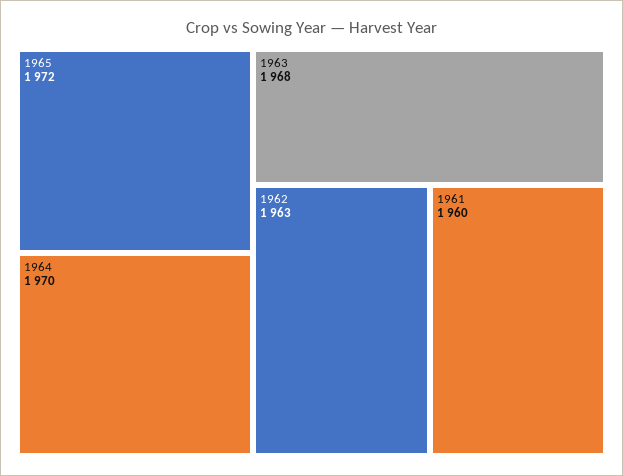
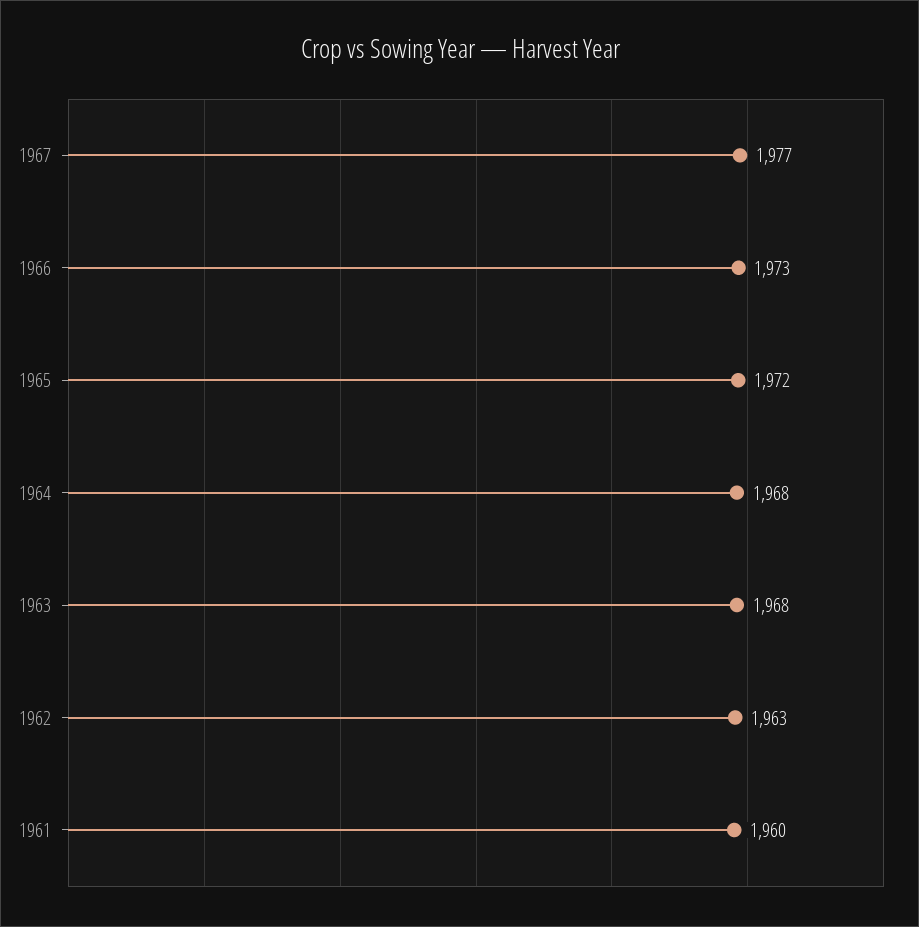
1964: 1970 -> 1968
1967: none -> 1977
1966: none -> 1973

